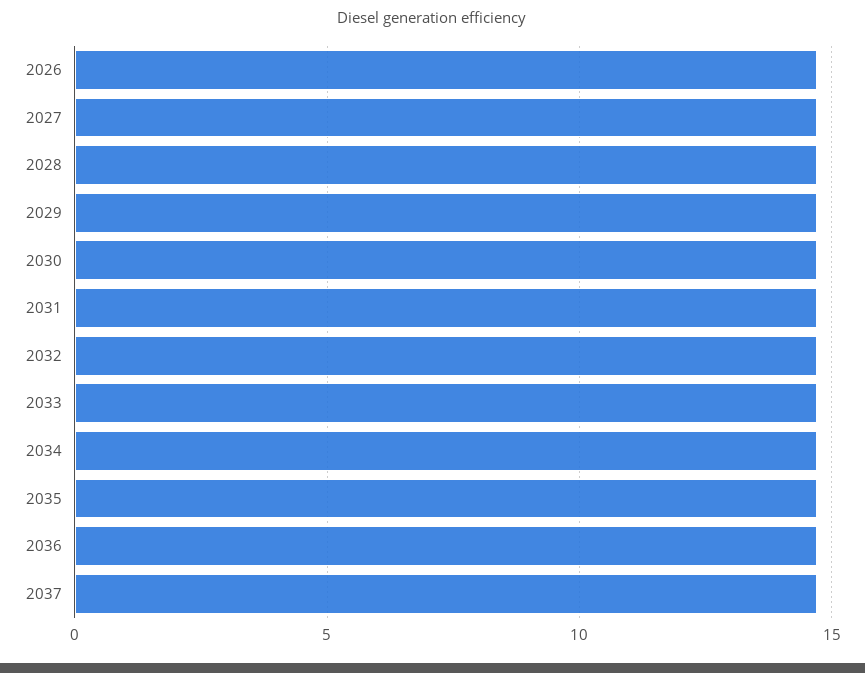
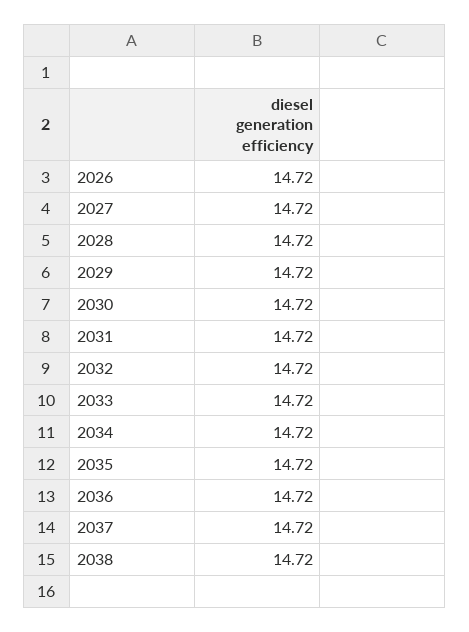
2038: none -> 14.72

